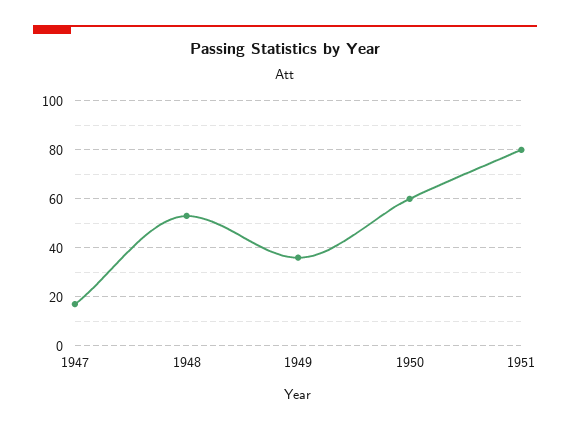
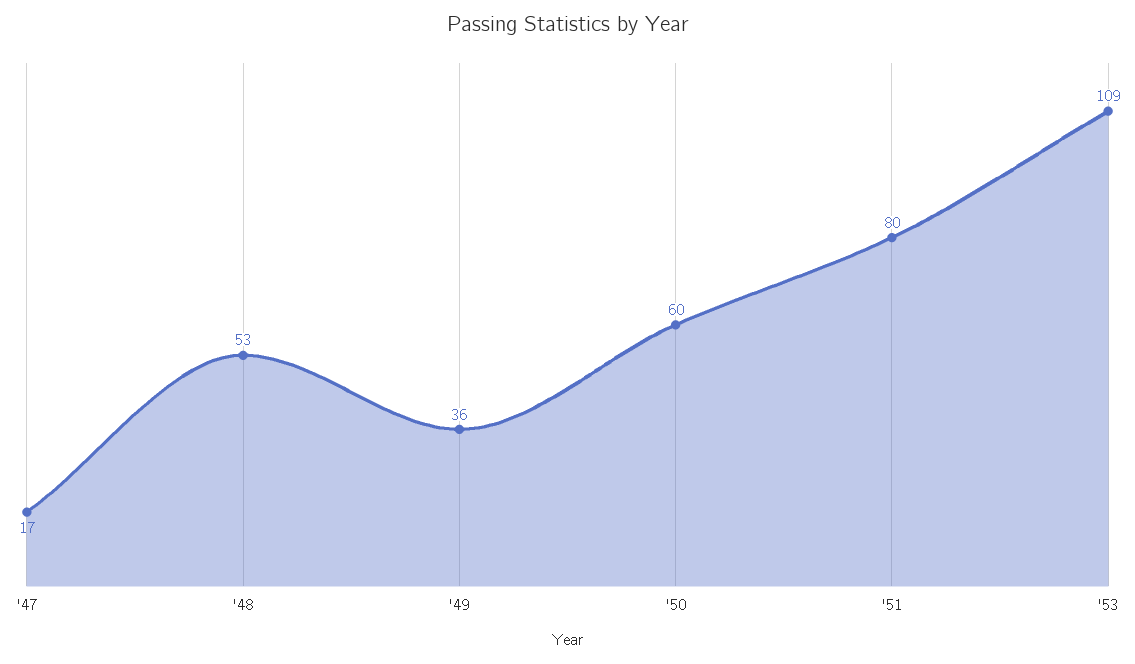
'53: none -> 109

